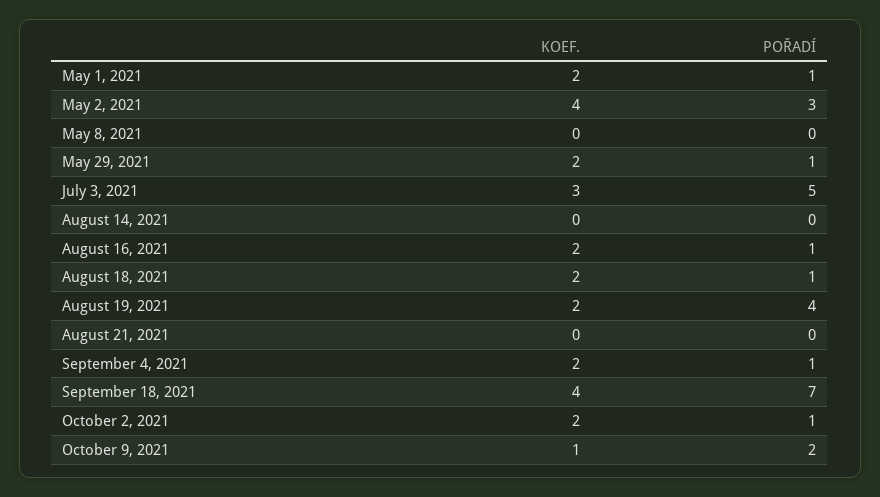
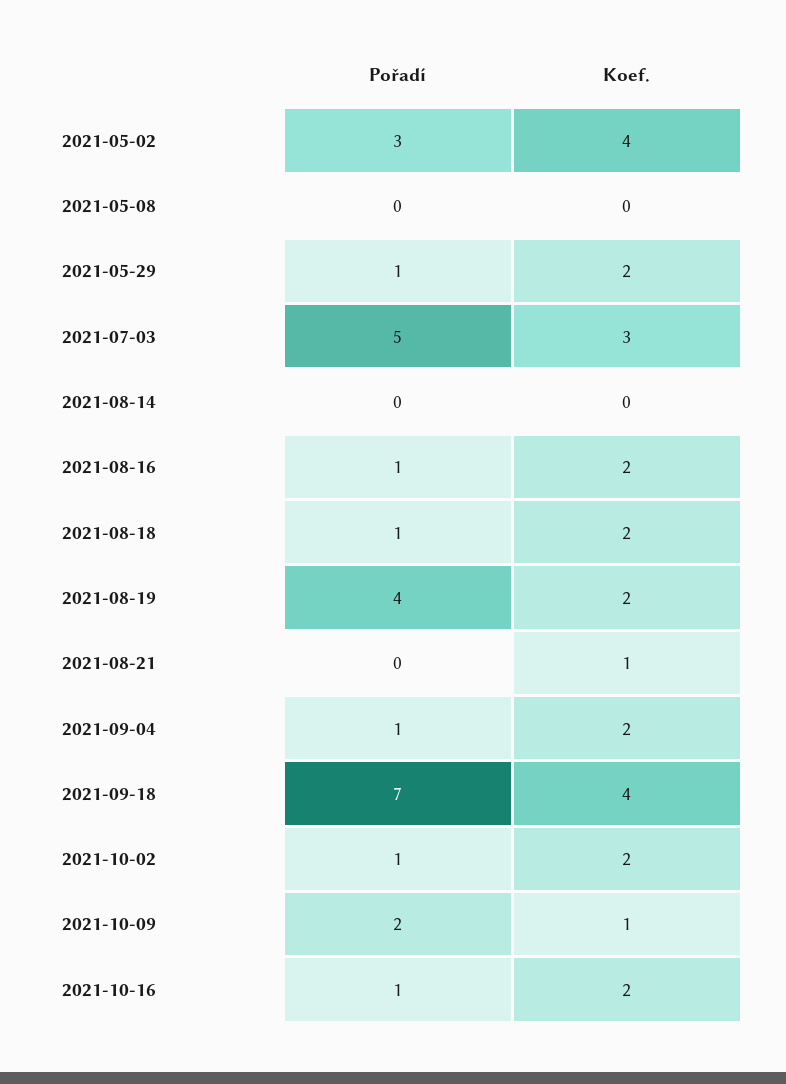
KOEF., May 1, 2021: 2 -> none
POŘADÍ, May 1, 2021: 1 -> none
KOEF., August 21, 2021: 0 -> 1
POŘADÍ, 2021-10-16: none -> 1
KOEF., 2021-10-16: none -> 2

